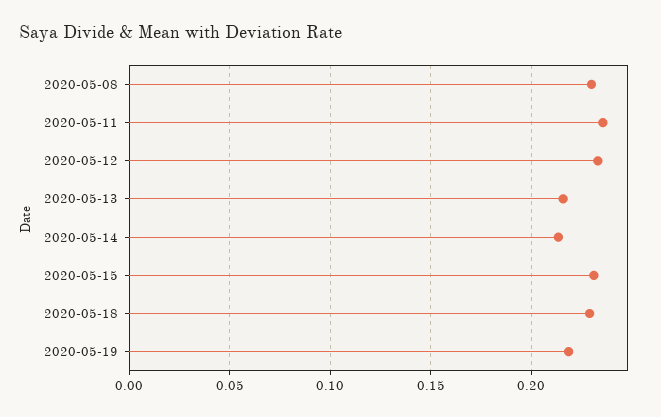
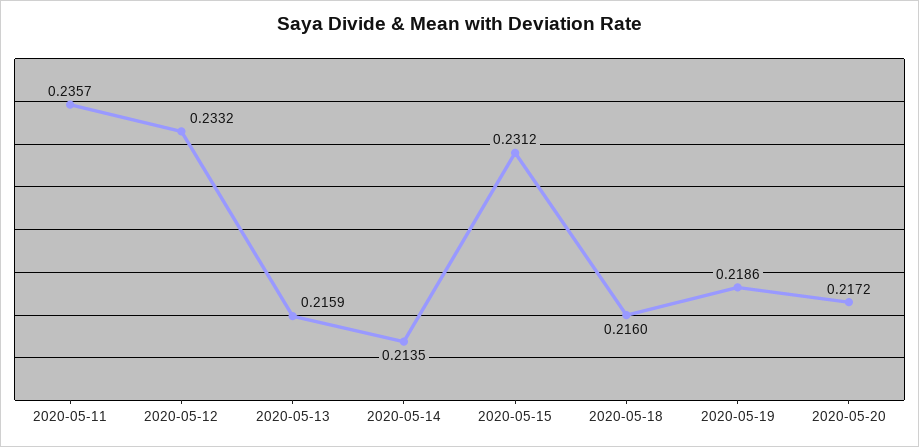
2020-05-08: 0.23 -> none
2020-05-18: 0.23 -> 0.216
2020-05-20: none -> 0.2172

